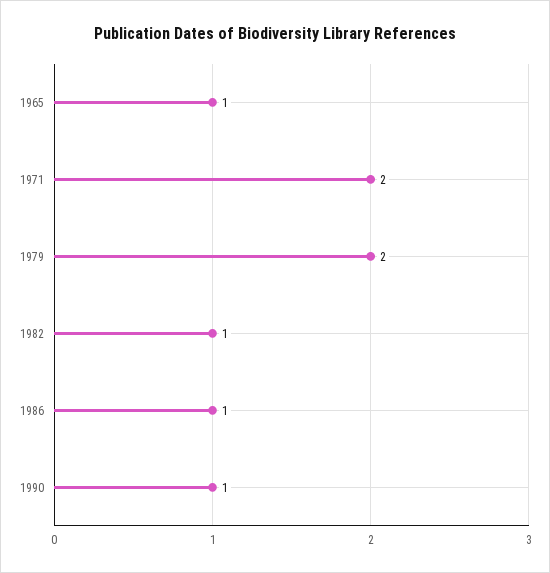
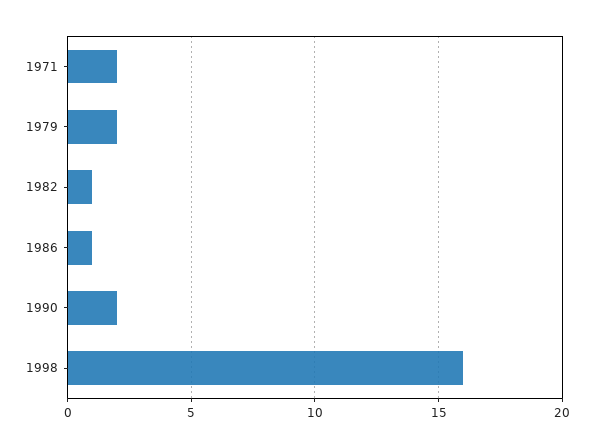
1965: 1 -> none
1990: 1 -> 2
1998: none -> 16

